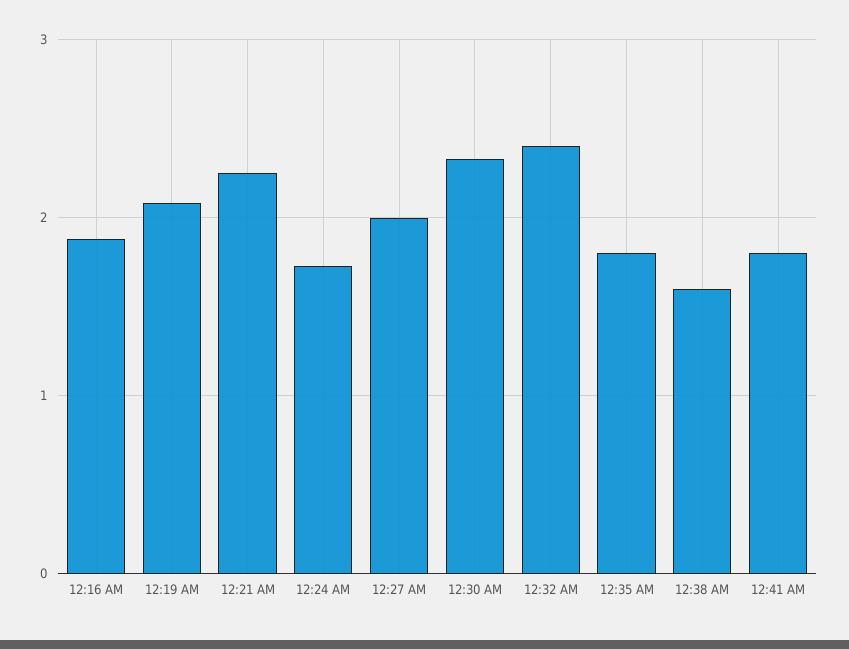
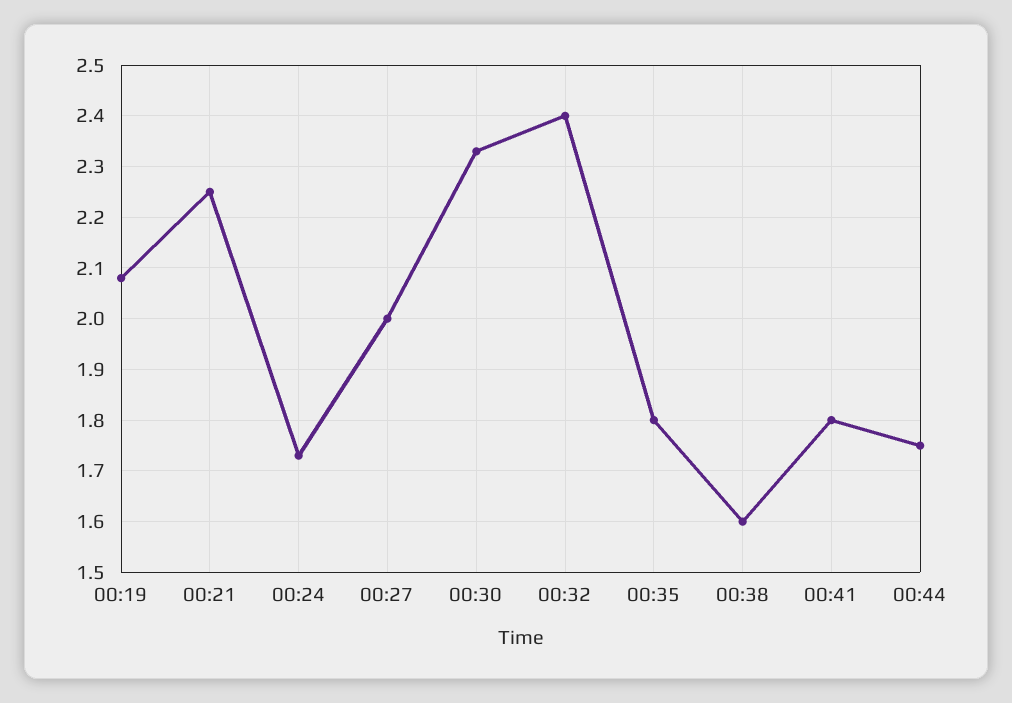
12:16 AM: 1.9 -> none
00:44: none -> 1.75

